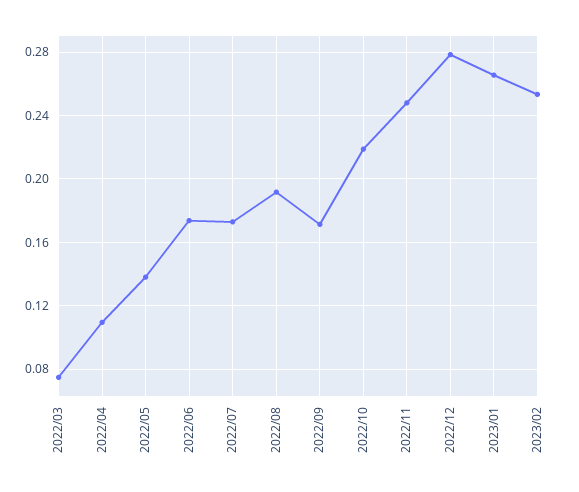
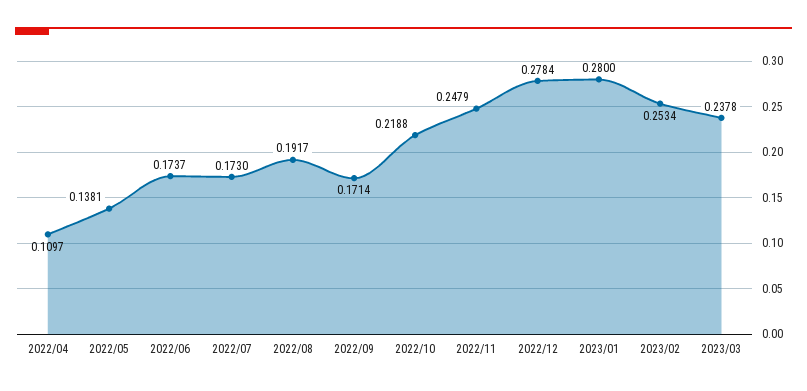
2022/03: 0.075 -> none
2023/01: 0.265 -> 0.28
2023/03: none -> 0.2378

